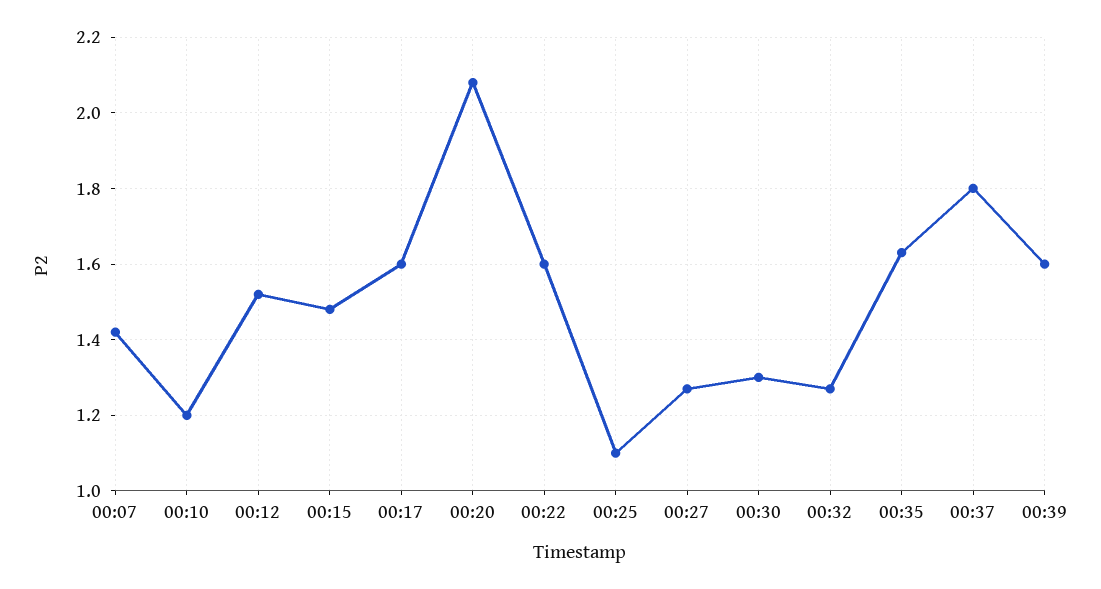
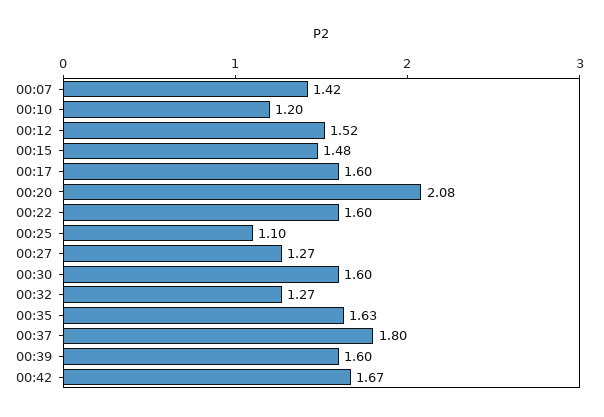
00:30: 1.3 -> 1.6
00:42: none -> 1.67

